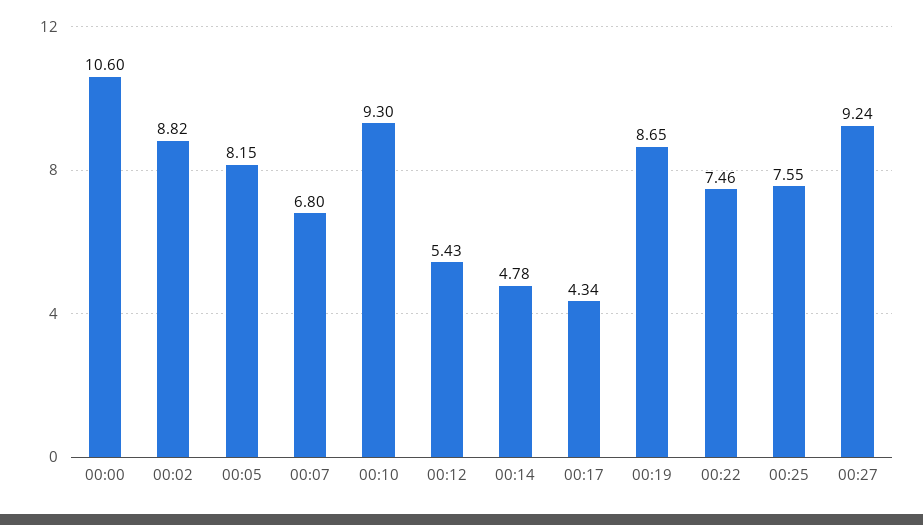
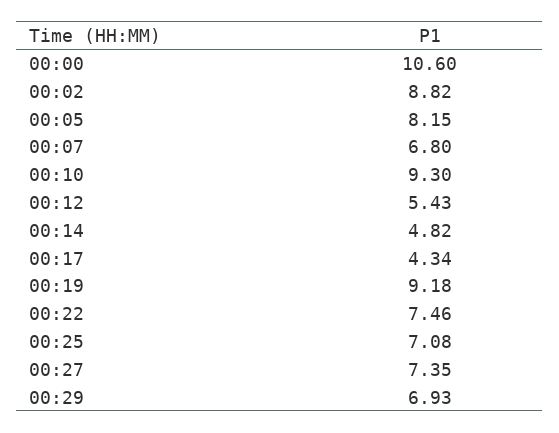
00:14: 4.78 -> 4.82
00:19: 8.65 -> 9.18
00:25: 7.55 -> 7.08
00:27: 9.24 -> 7.35
00:29: none -> 6.93

